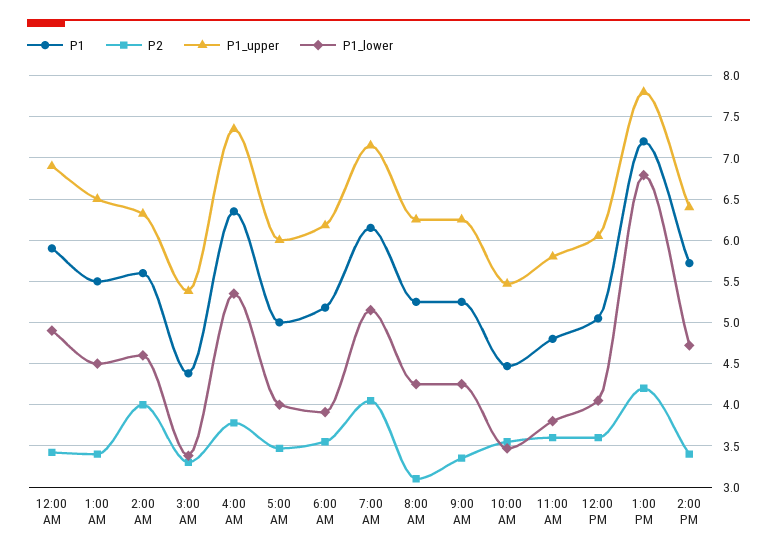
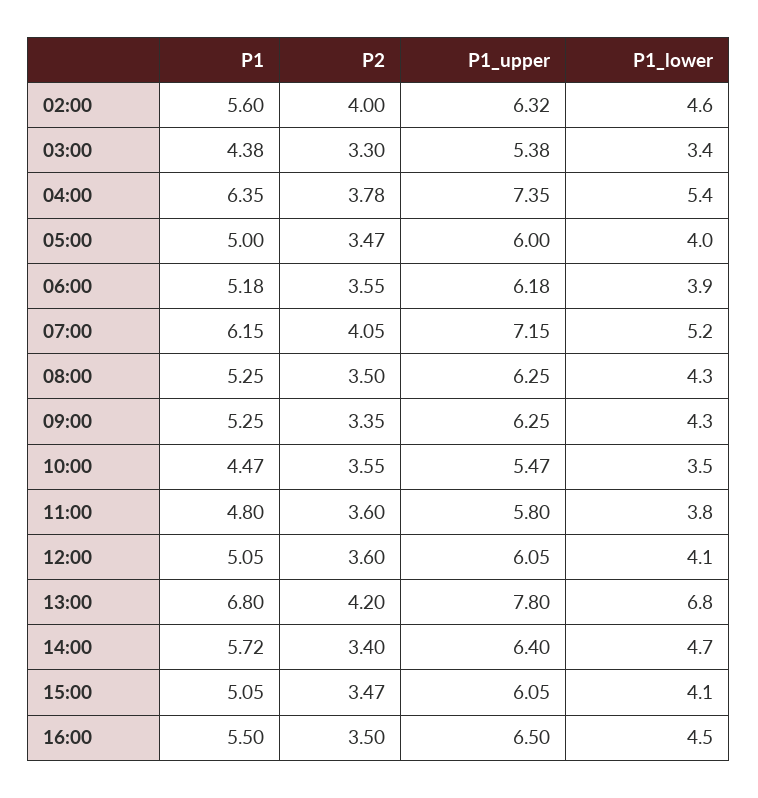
P1, 12:00 AM: 5.9 -> none
P2, 12:00 AM: 3.4 -> none
P1_upper, 12:00 AM: 6.9 -> none
P1_lower, 12:00 AM: 4.9 -> none
P1, 1:00 AM: 5.5 -> none
P2, 1:00 AM: 3.4 -> none
P1_upper, 1:00 AM: 6.5 -> none
P1_lower, 1:00 AM: 4.5 -> none
P2, 8:00 AM: 3.1 -> 3.5
P1, 1:00 PM: 7.2 -> 6.8
P1, 15:00: none -> 5.05
P2, 15:00: none -> 3.47
P1_upper, 15:00: none -> 6.05
P1_lower, 15:00: none -> 4.1
P1, 16:00: none -> 5.5
P2, 16:00: none -> 3.5
P1_upper, 16:00: none -> 6.5
P1_lower, 16:00: none -> 4.5

